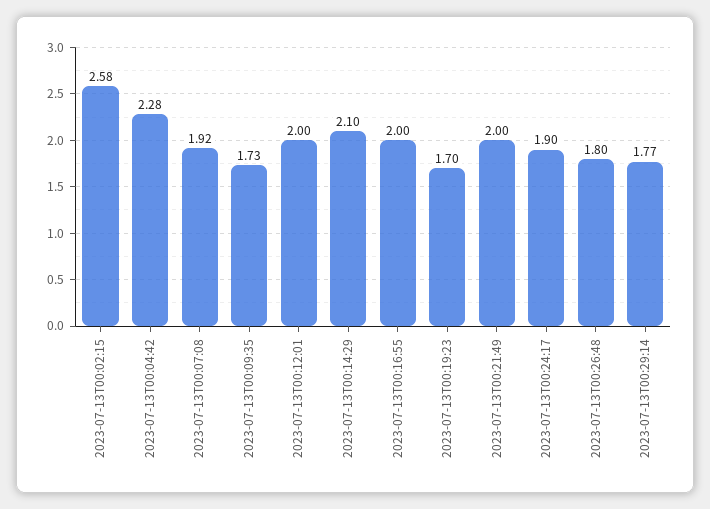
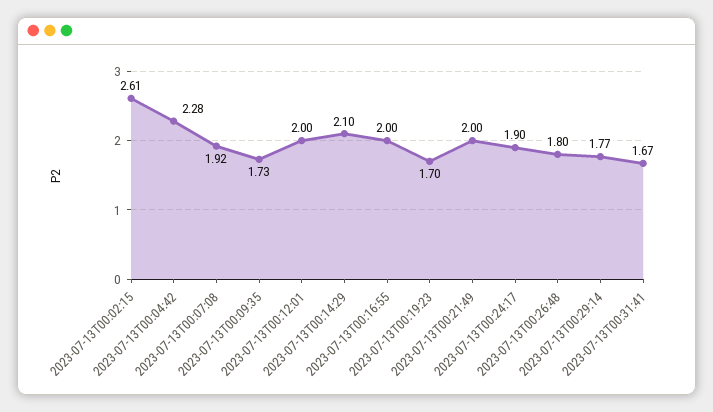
2023-07-13T00:02:15: 2.58 -> 2.61
2023-07-13T00:31:41: none -> 1.67

